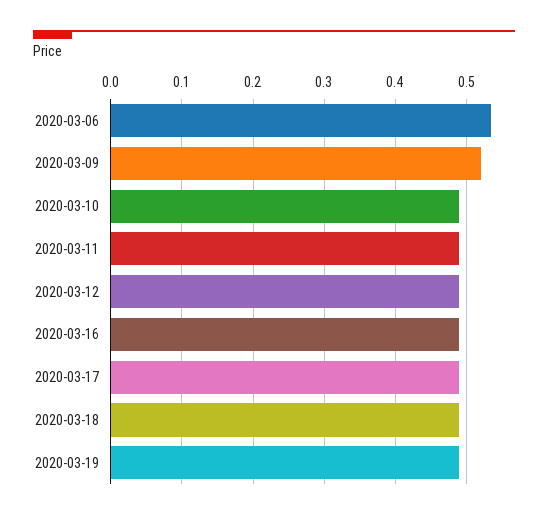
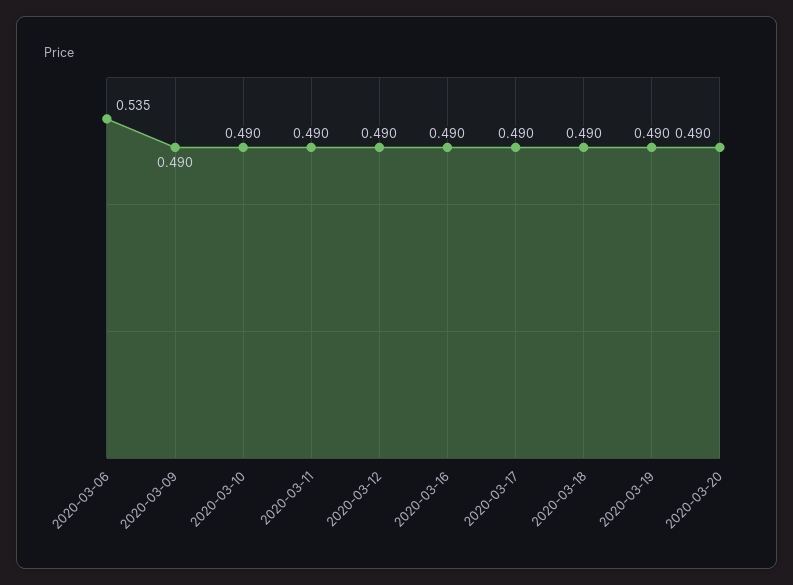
2020-03-09: 0.52 -> 0.49
2020-03-20: none -> 0.49

